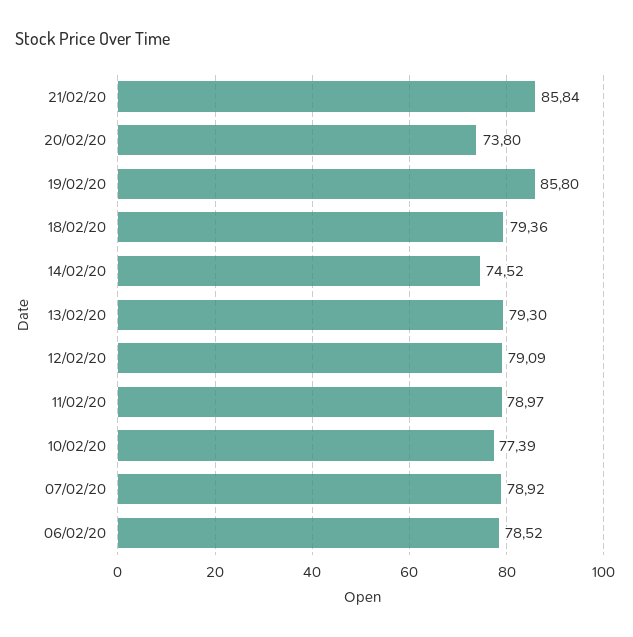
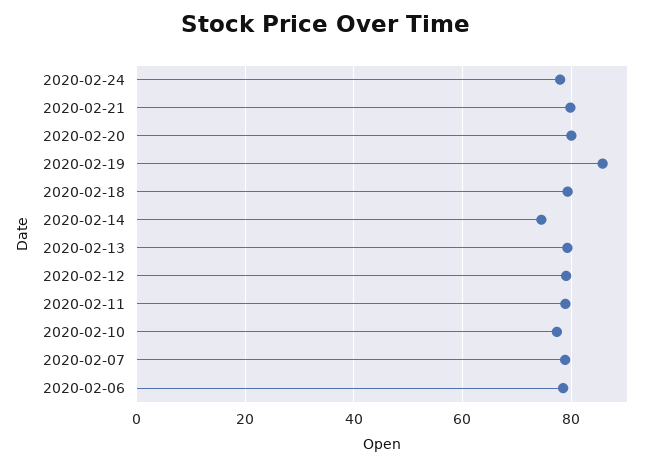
21/02/20: 85.84 -> 80
20/02/20: 73.8 -> 80
2020-02-24: none -> 78

